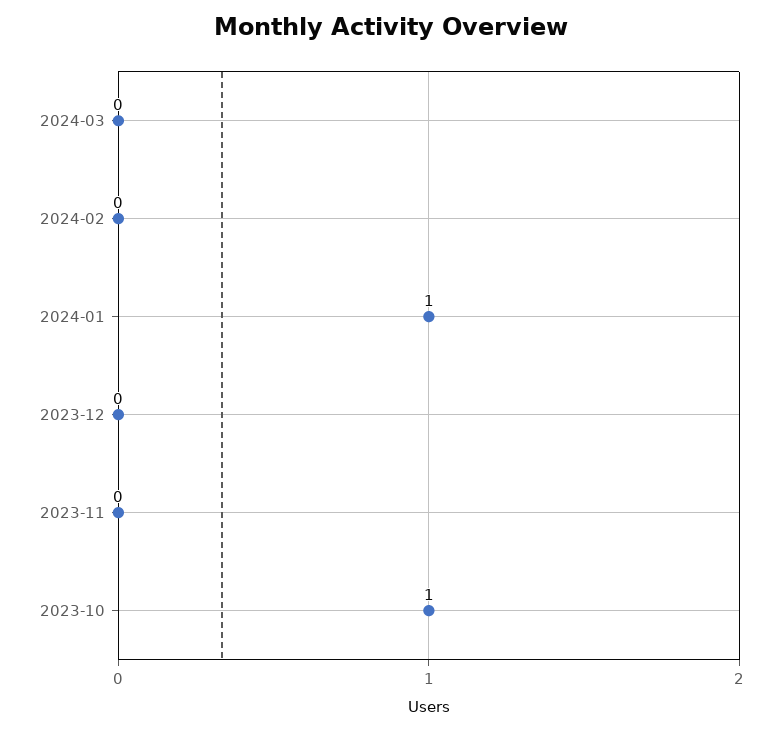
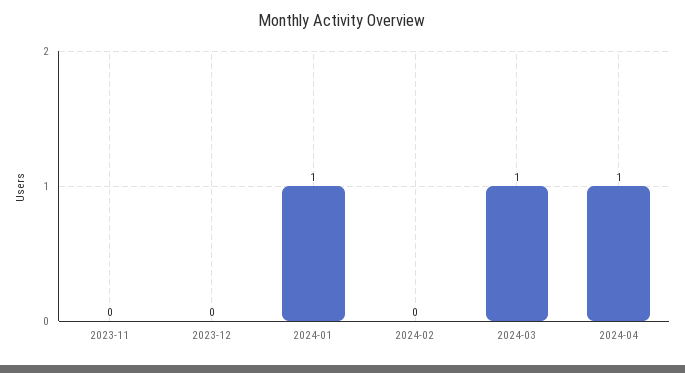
2024-03: 0 -> 1
2023-10: 1 -> none
2024-04: none -> 1

